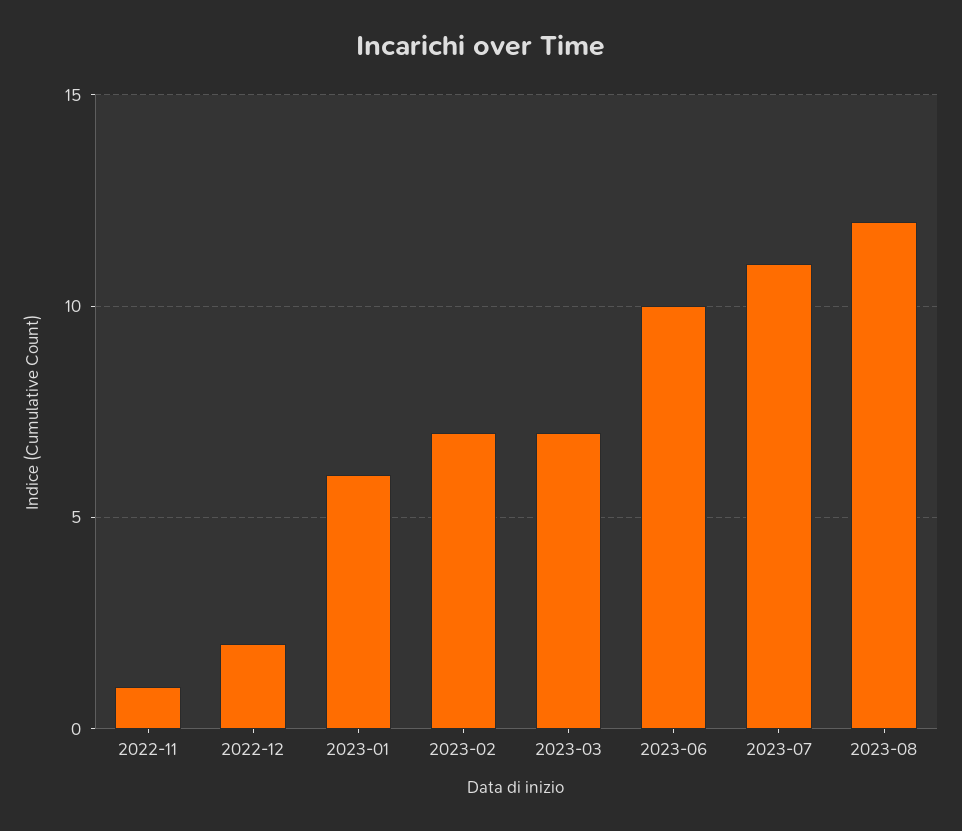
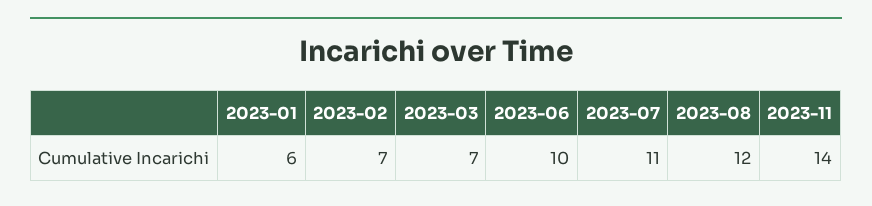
2022-11: 1 -> none
2022-12: 2 -> none
2023-11: none -> 14

